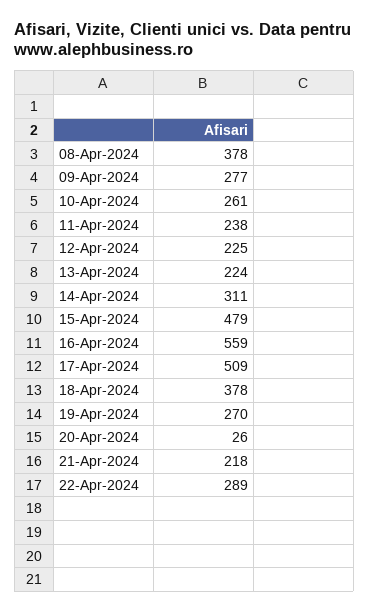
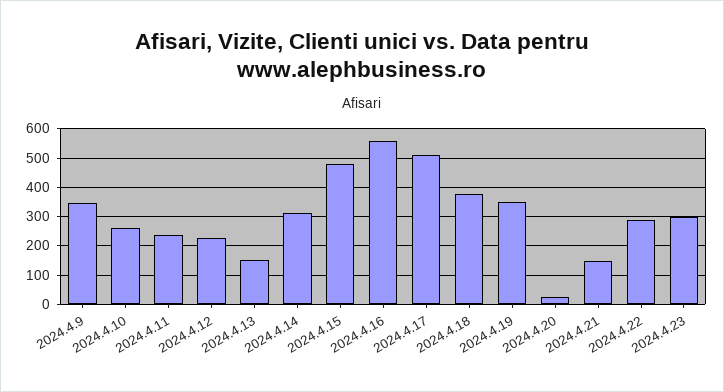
08-Apr-2024: 378 -> none
09-Apr-2024: 277 -> 350
13-Apr-2024: 224 -> 150
19-Apr-2024: 270 -> 350
21-Apr-2024: 218 -> 150
2024.4.23: none -> 300

